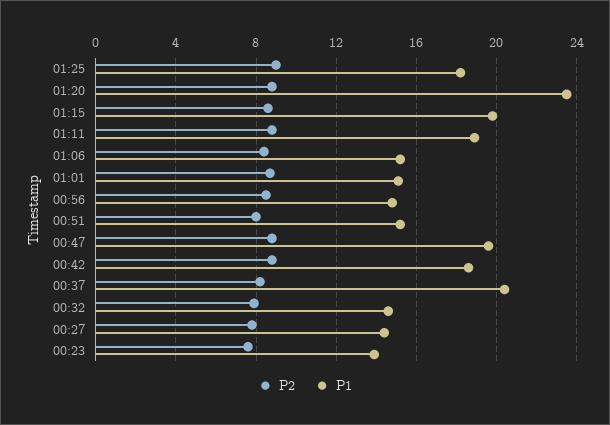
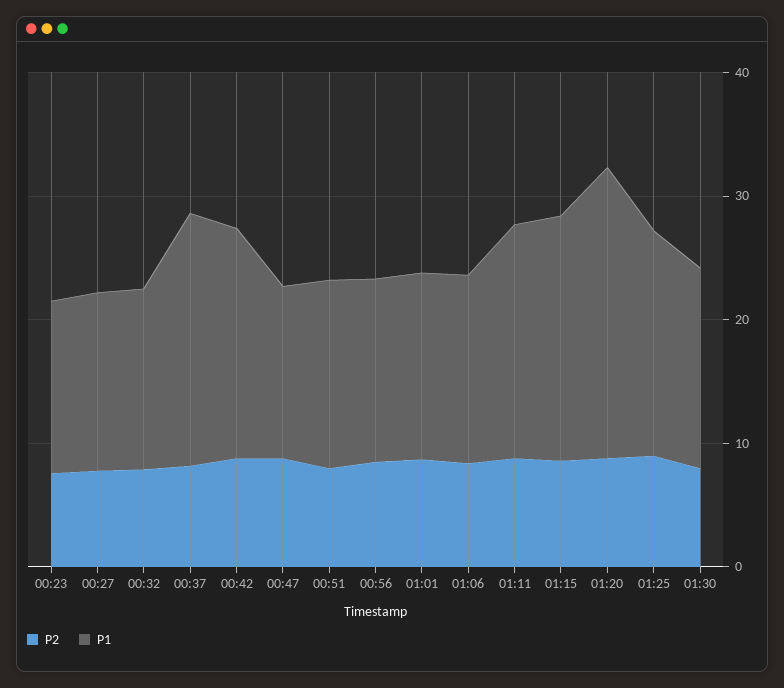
P1, 00:47: 19.5 -> 14
P2, 01:30: none -> 8
P1, 01:30: none -> 16

